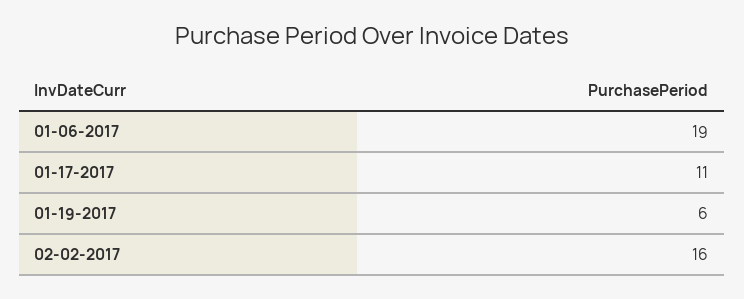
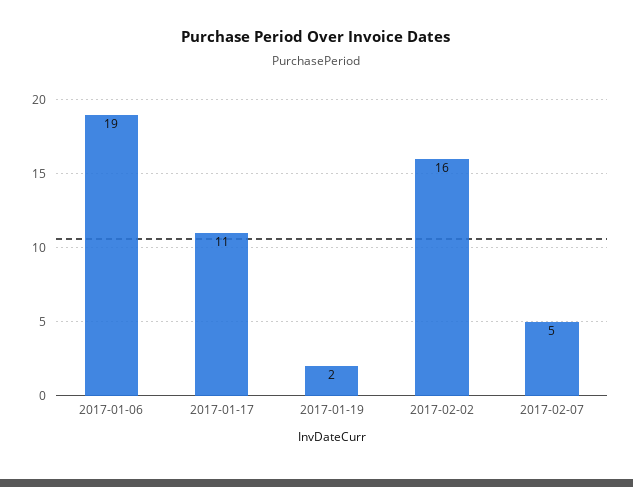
01-19-2017: 6 -> 2
2017-02-07: none -> 5

